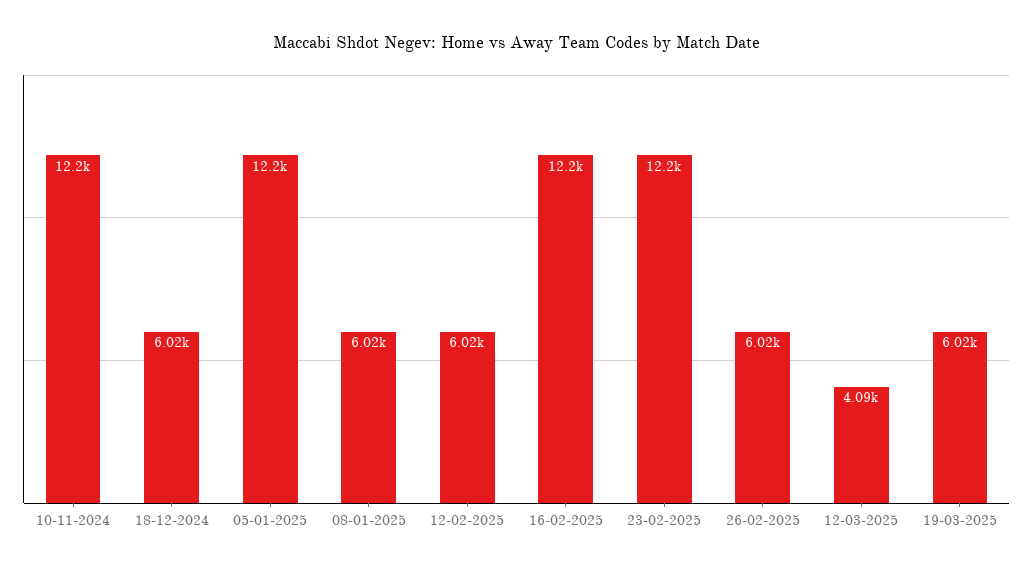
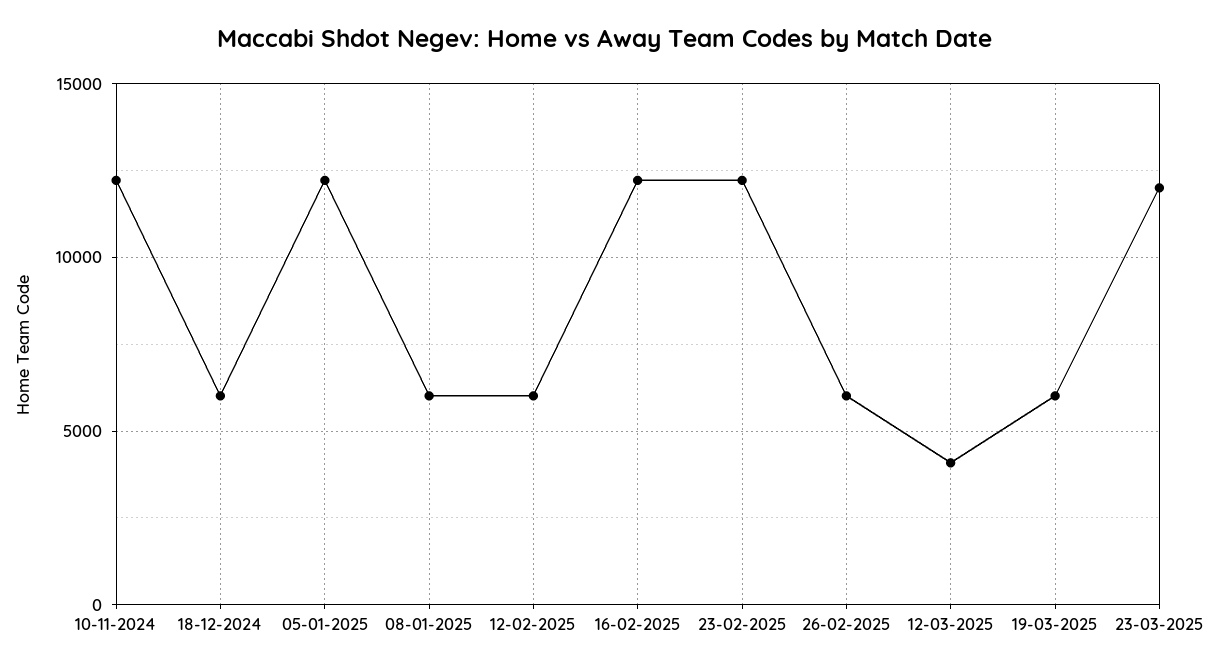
23-03-2025: none -> 12000

